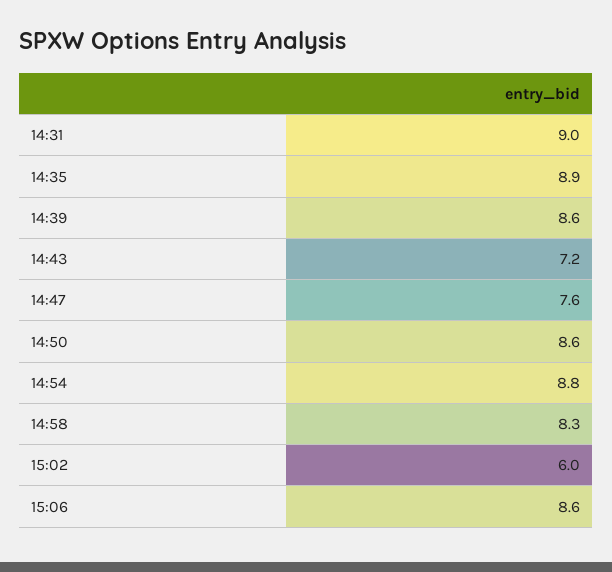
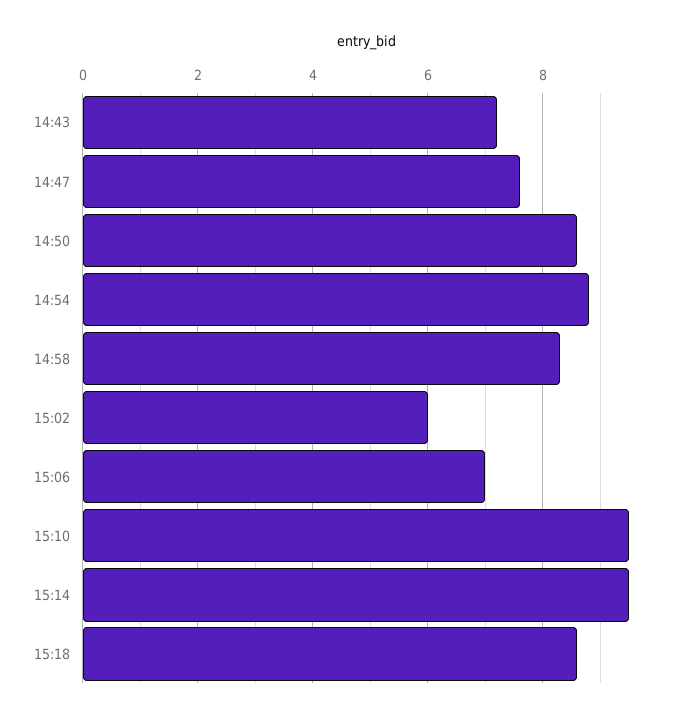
14:31: 9 -> none
14:35: 8.9 -> none
14:39: 8.6 -> none
15:06: 8.6 -> 7
15:10: none -> 9.5
15:14: none -> 9.5
15:18: none -> 8.5

